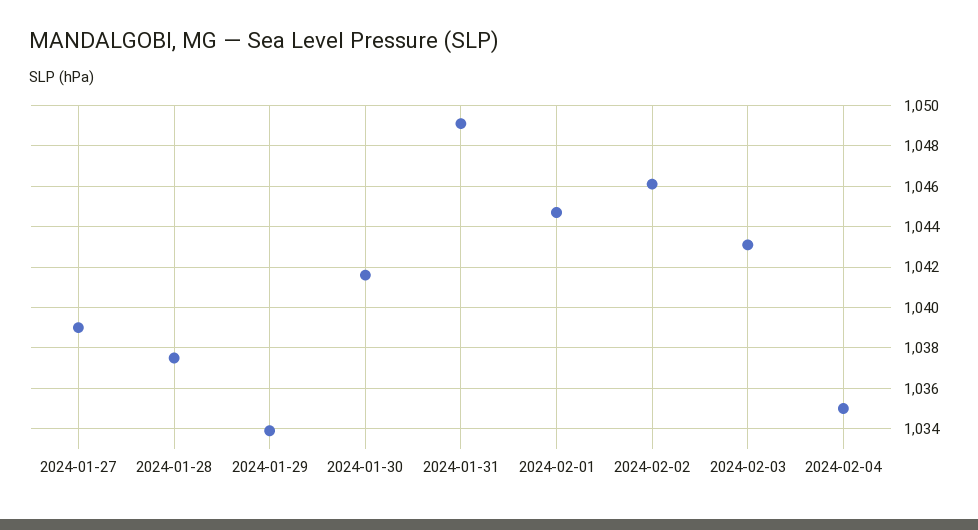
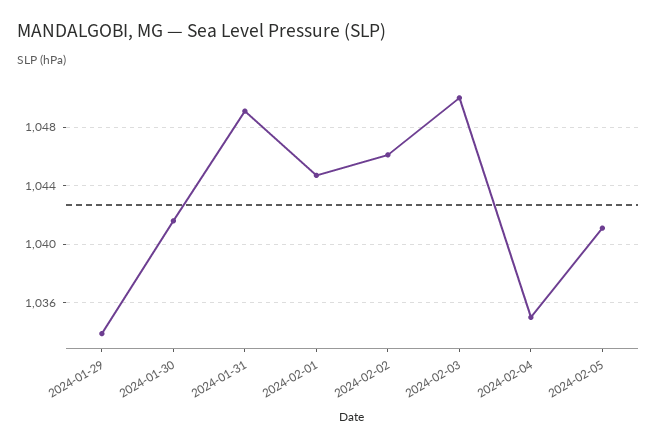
2024-01-27: 1039 -> none
2024-01-28: 1037.5 -> none
2024-02-03: 1043 -> 1050
2024-02-05: none -> 1041

